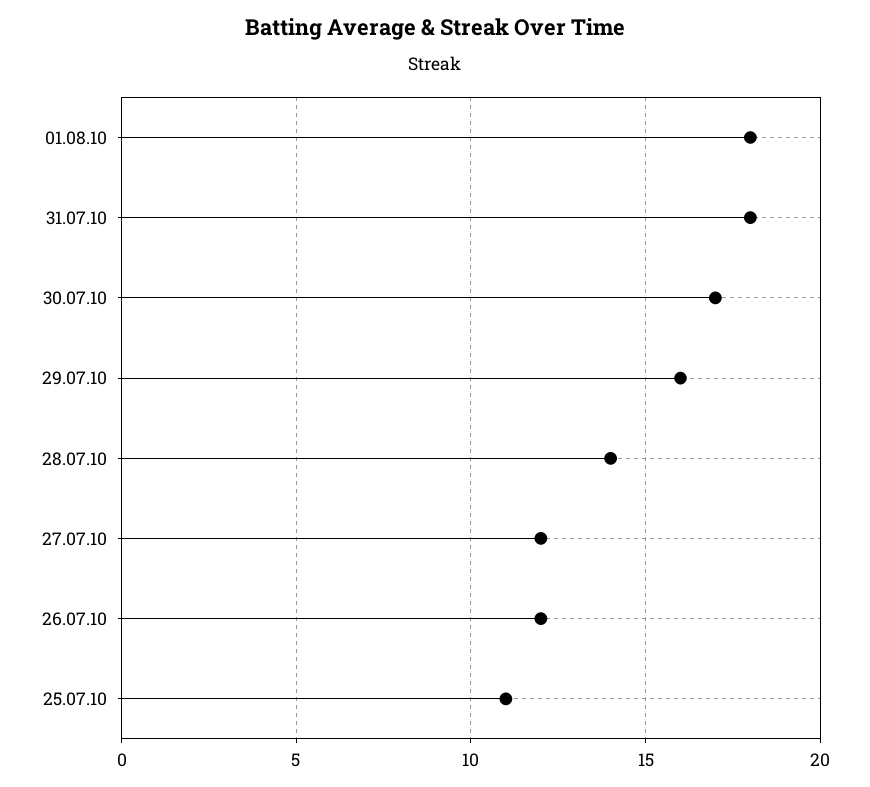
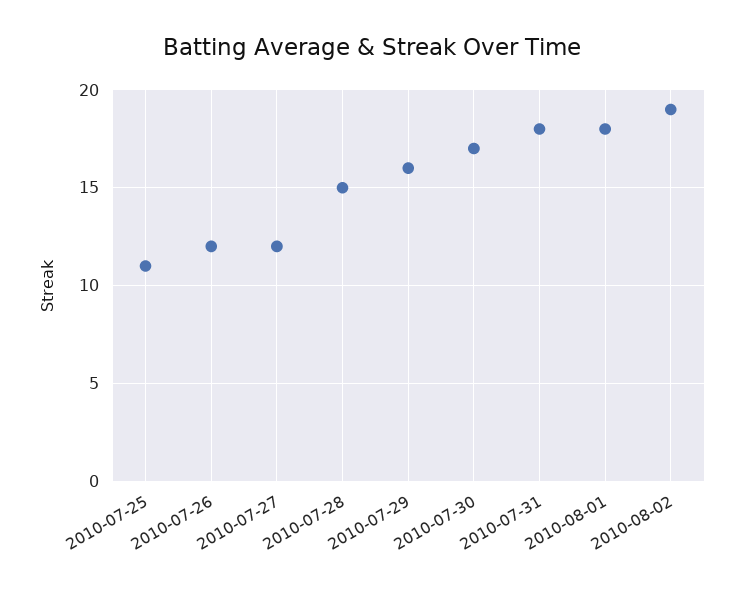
28.07.10: 14 -> 15
2010-08-02: none -> 19

